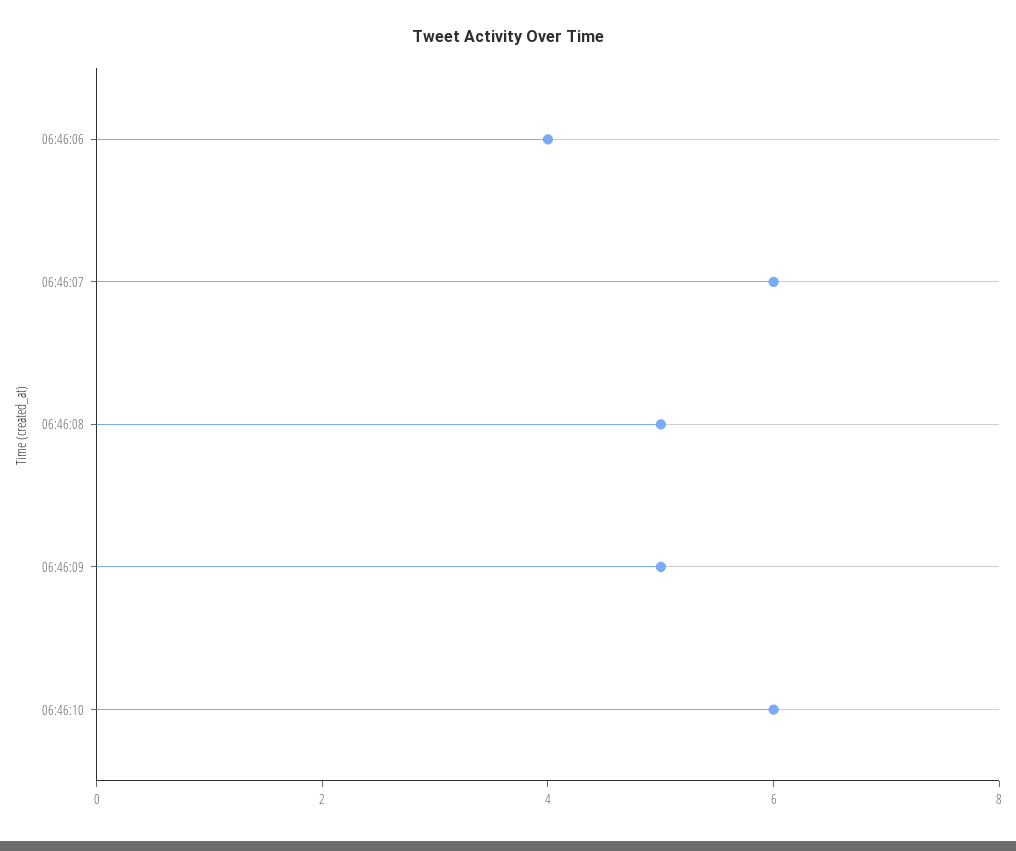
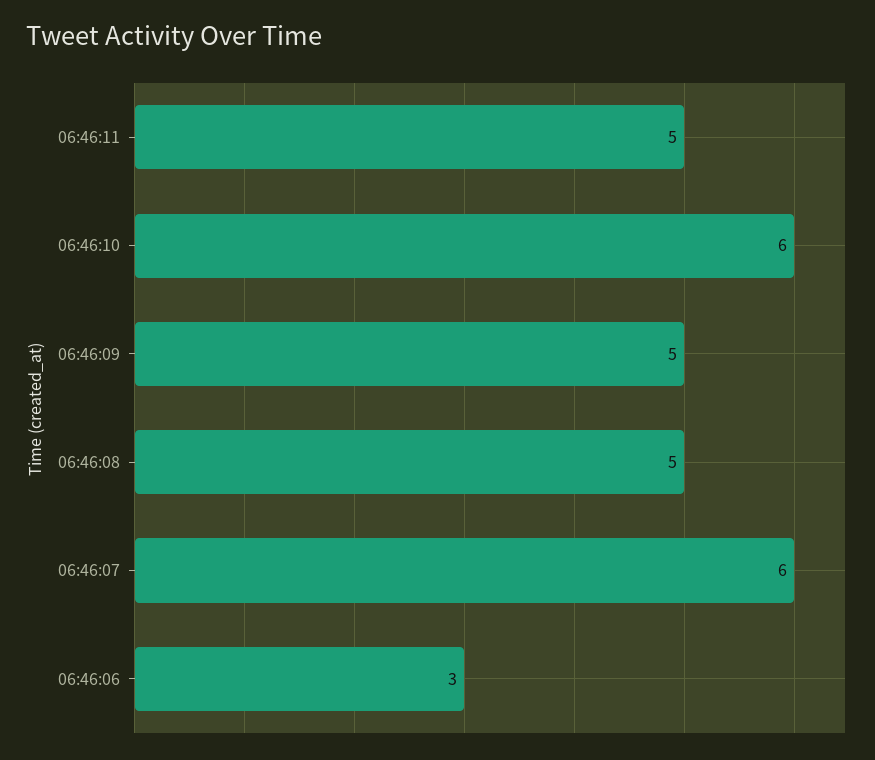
06:46:06: 4 -> 3
06:46:11: none -> 5

